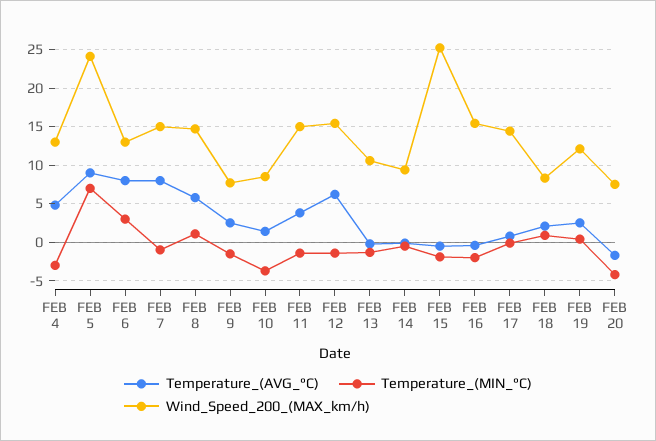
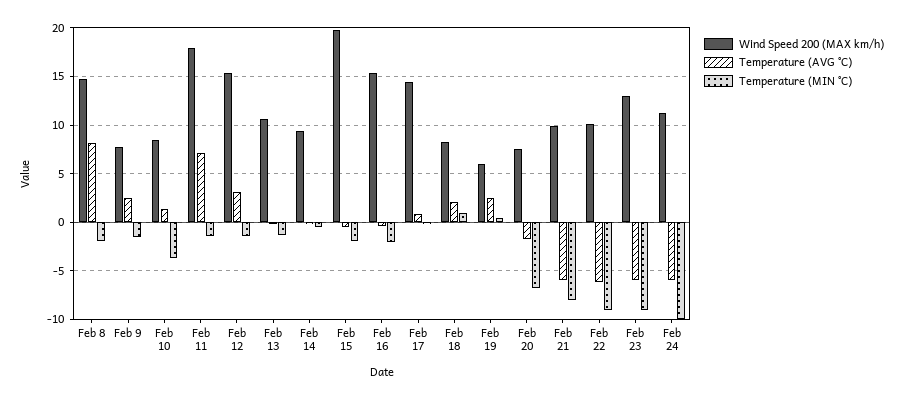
Temperature_(AVG_°C), FEB 4: 5 -> none
Temperature_(MIN_°C), FEB 4: -3 -> none
Wind_Speed_200_(MAX_km/h), FEB 4: 13 -> none
Temperature_(AVG_°C), FEB 5: 9 -> none
Temperature_(MIN_°C), FEB 5: 7 -> none
Wind_Speed_200_(MAX_km/h), FEB 5: 24 -> none
Temperature_(AVG_°C), FEB 6: 8 -> none
Temperature_(MIN_°C), FEB 6: 3 -> none
Wind_Speed_200_(MAX_km/h), FEB 6: 13 -> none
Temperature_(AVG_°C), FEB 7: 8 -> none
Temperature_(MIN_°C), FEB 7: -1 -> none
Wind_Speed_200_(MAX_km/h), FEB 7: 15 -> none
Temperature_(AVG_°C), FEB 8: 6 -> 8
Temperature_(MIN_°C), FEB 8: 1 -> -2
Temperature_(AVG_°C), FEB 11: 4 -> 7
Wind_Speed_200_(MAX_km/h), FEB 11: 15 -> 18
Temperature_(AVG_°C), FEB 12: 6 -> 3
Wind_Speed_200_(MAX_km/h), FEB 15: 25 -> 20
Wind_Speed_200_(MAX_km/h), FEB 19: 12 -> 6
Temperature_(MIN_°C), FEB 20: -4 -> -7
Wind_Speed_200_(MAX_km/h), Feb 21: none -> 10
Temperature_(AVG_°C), Feb 21: none -> -6
Temperature_(MIN_°C), Feb 21: none -> -8
Wind_Speed_200_(MAX_km/h), Feb 22: none -> 10
Temperature_(AVG_°C), Feb 22: none -> -6
Temperature_(MIN_°C), Feb 22: none -> -9
Wind_Speed_200_(MAX_km/h), Feb 23: none -> 13
Temperature_(AVG_°C), Feb 23: none -> -6
Temperature_(MIN_°C), Feb 23: none -> -9
Wind_Speed_200_(MAX_km/h), Feb 24: none -> 11
Temperature_(AVG_°C), Feb 24: none -> -6
Temperature_(MIN_°C), Feb 24: none -> -10

